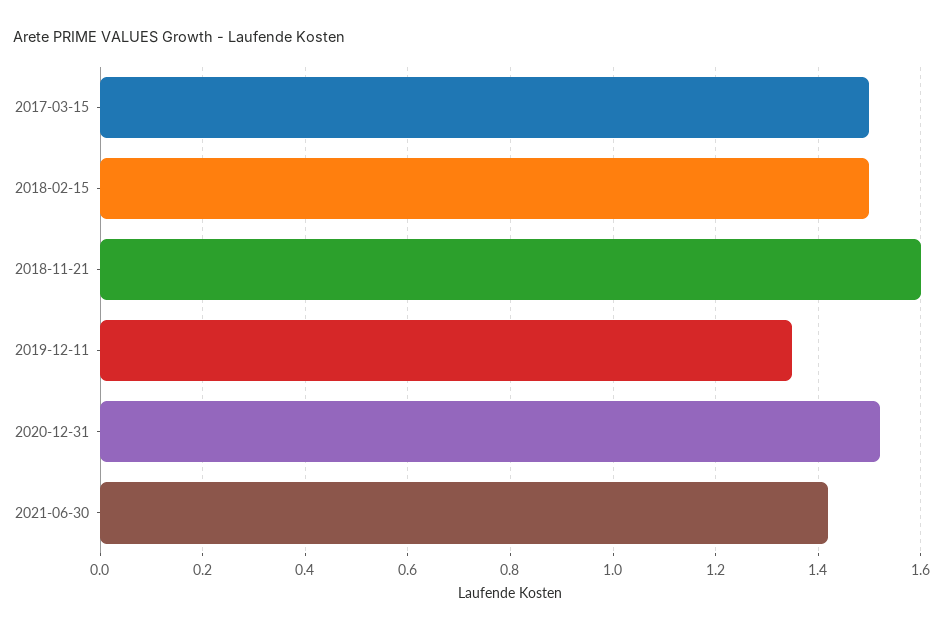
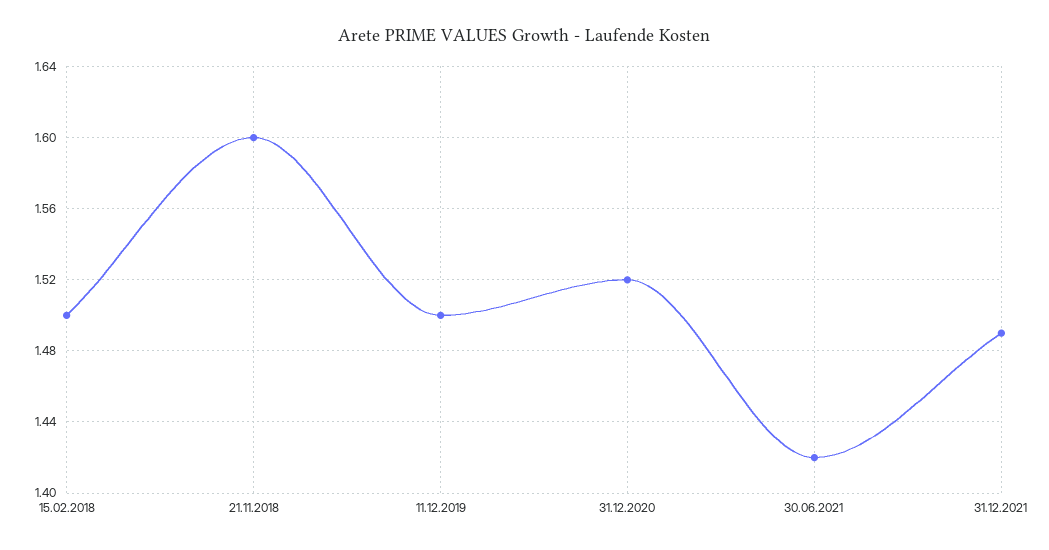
2017-03-15: 1.5 -> none
2019-12-11: 1.35 -> 1.5
31.12.2021: none -> 1.49

